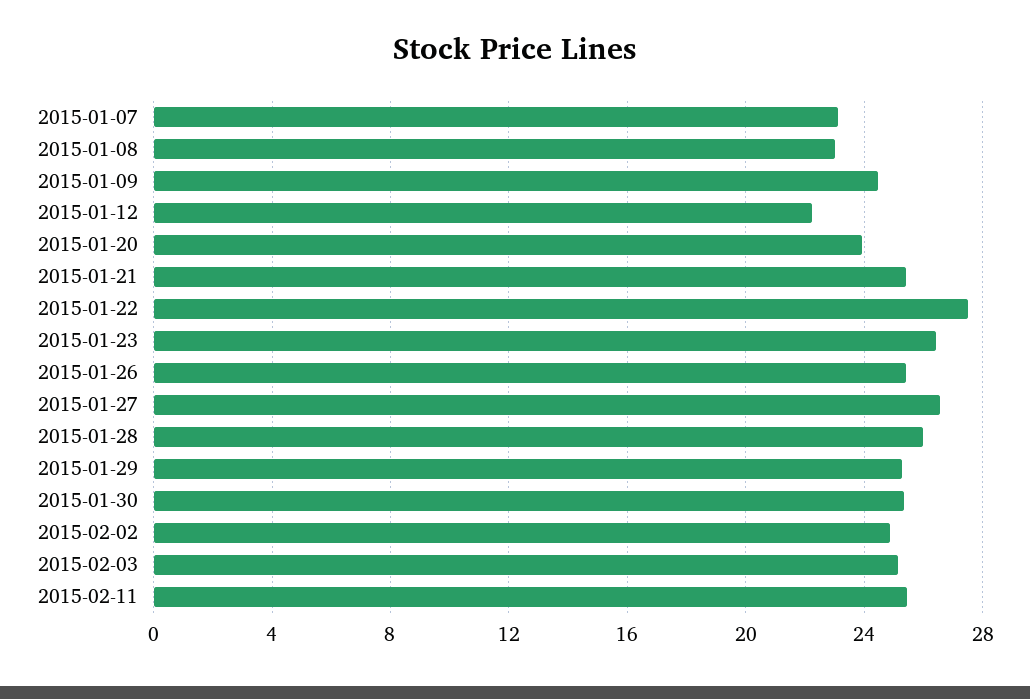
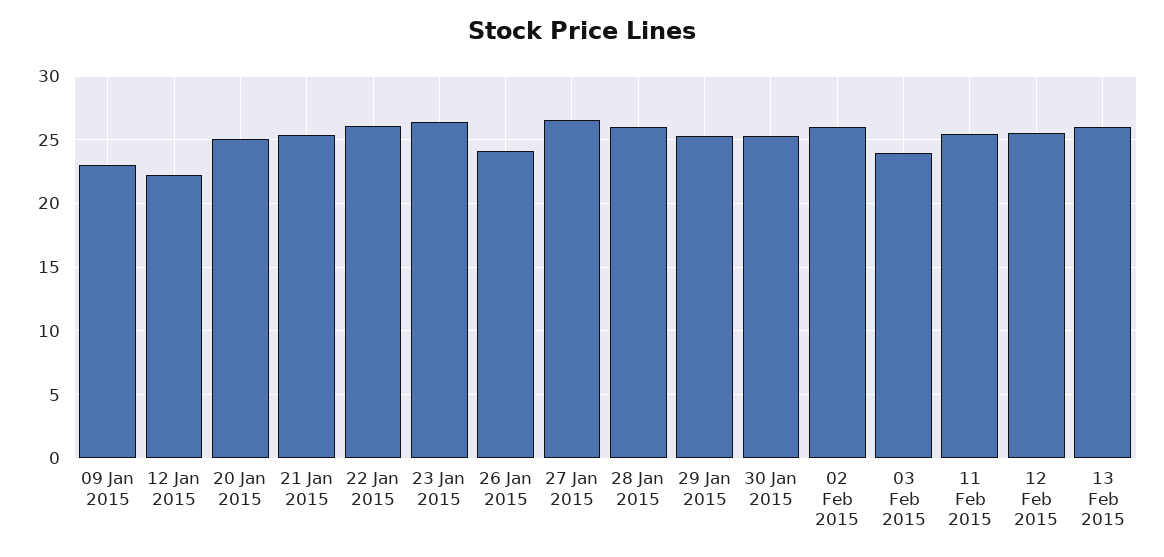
2015-01-07: 23 -> none
2015-01-08: 23 -> none
2015-01-09: 24.5 -> 23
2015-01-20: 24 -> 25
2015-01-22: 27.5 -> 26
2015-01-26: 25.5 -> 24
2015-02-02: 25 -> 26
2015-02-03: 25 -> 24
12 Feb 2015: none -> 25.5
13 Feb 2015: none -> 26

